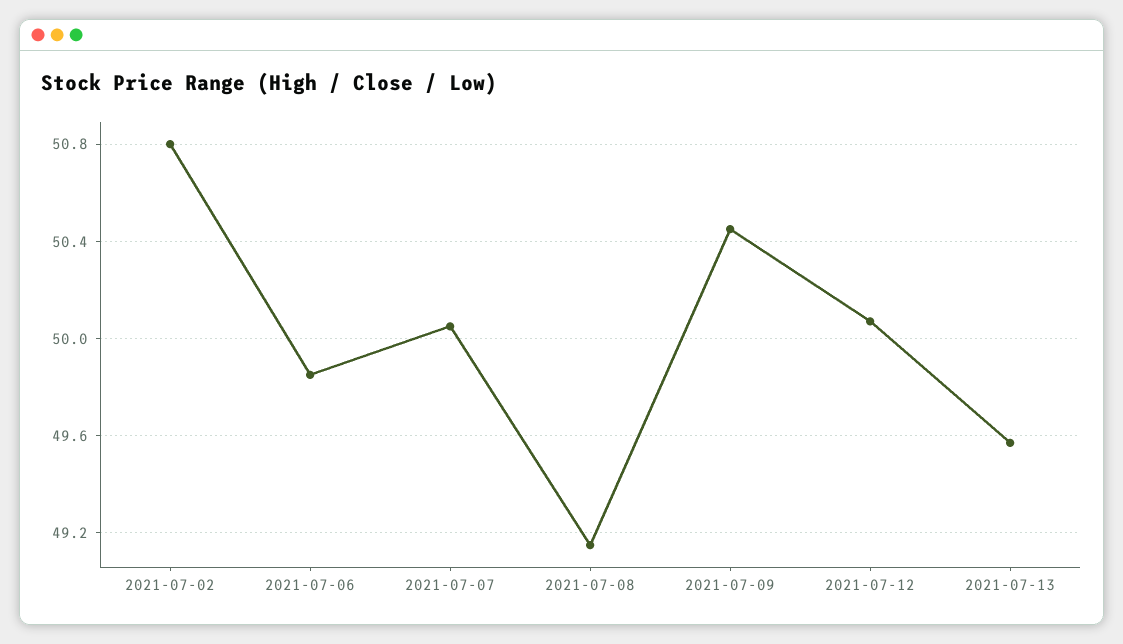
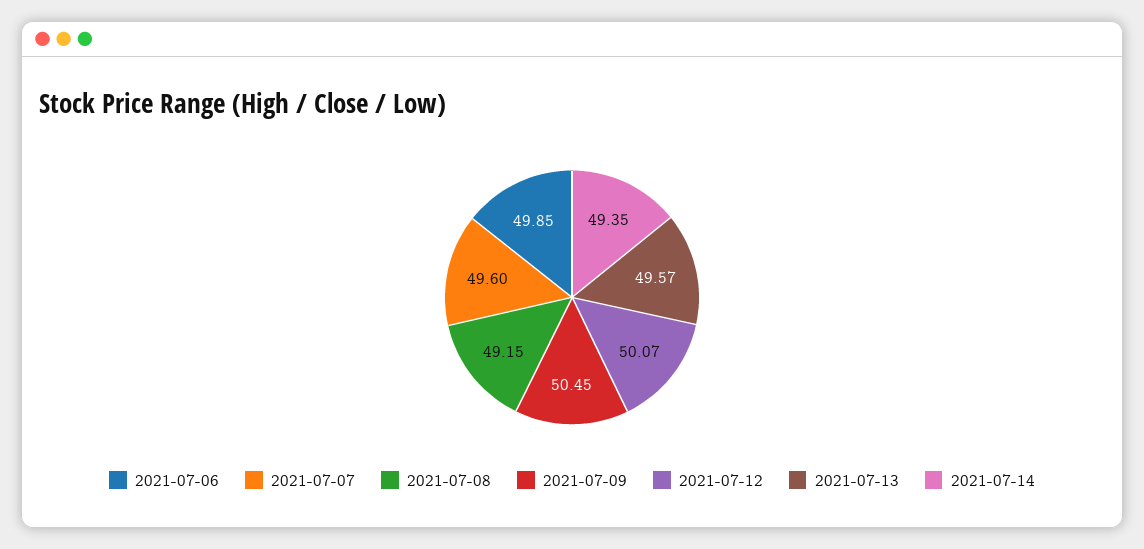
2021-07-02: 50.8 -> none
2021-07-07: 50.05 -> 49.6
2021-07-14: none -> 49.35

